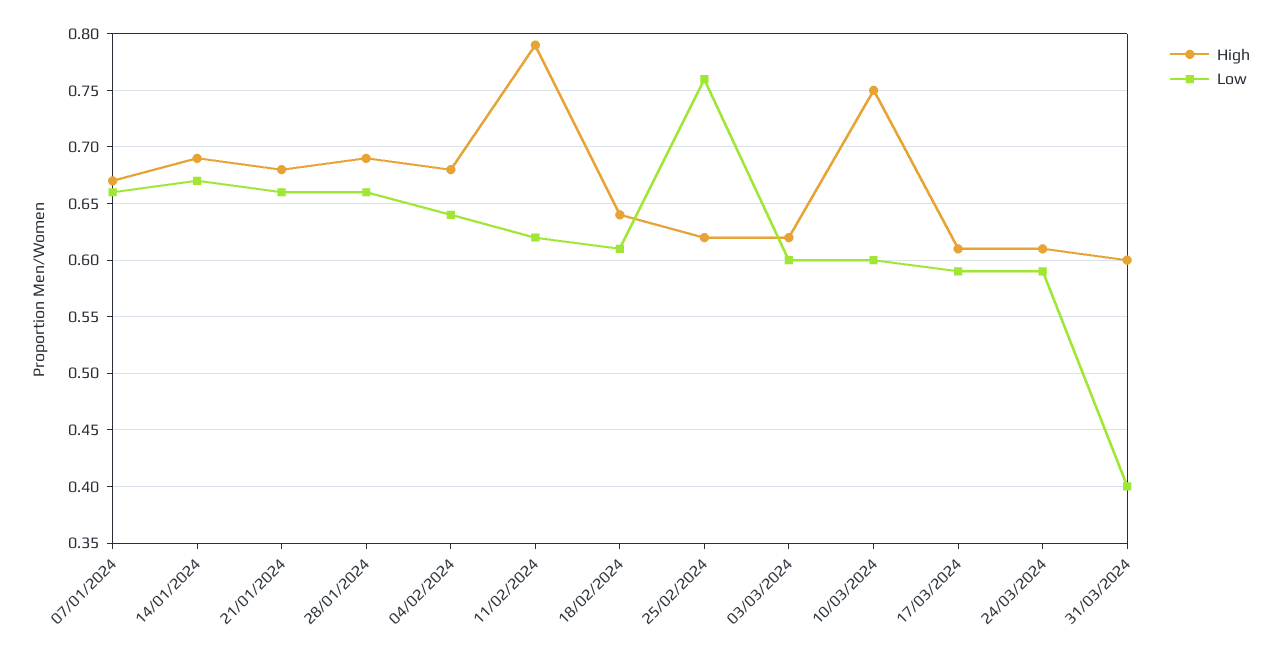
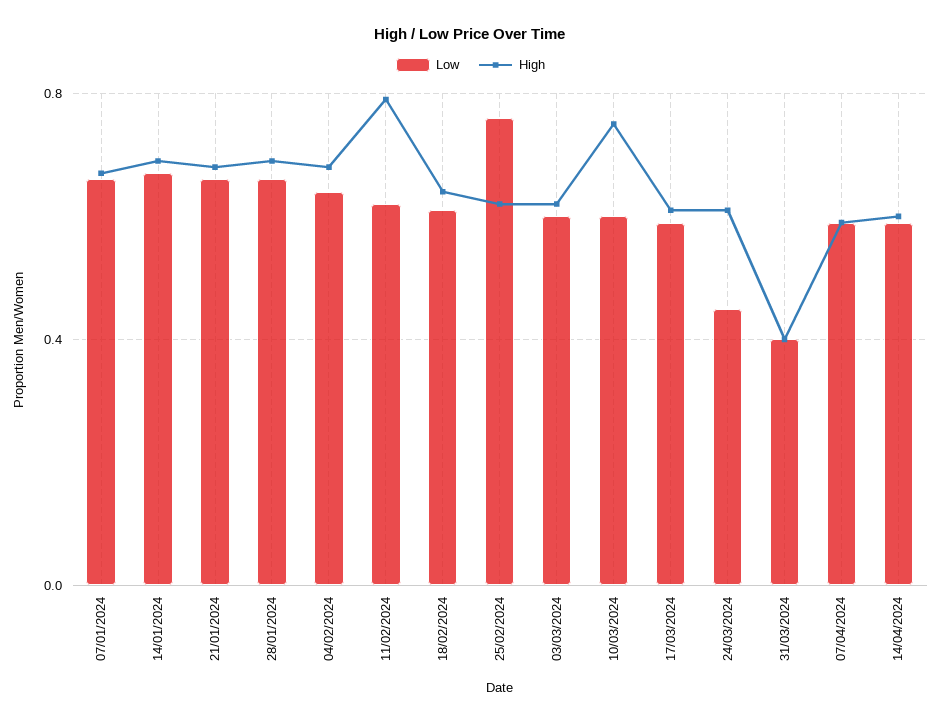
Low, 24/03/2024: 0.59 -> 0.45
High, 31/03/2024: 0.6 -> 0.4
Low, 07/04/2024: none -> 0.6
High, 07/04/2024: none -> 0.6
Low, 14/04/2024: none -> 0.6
High, 14/04/2024: none -> 0.6

